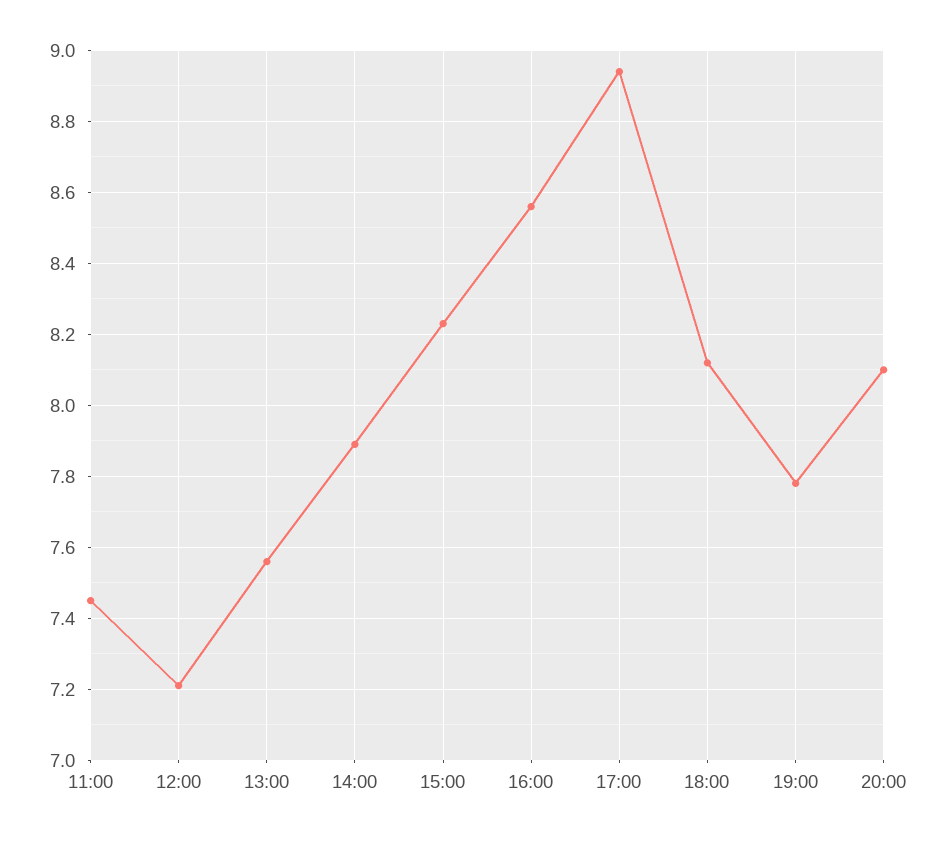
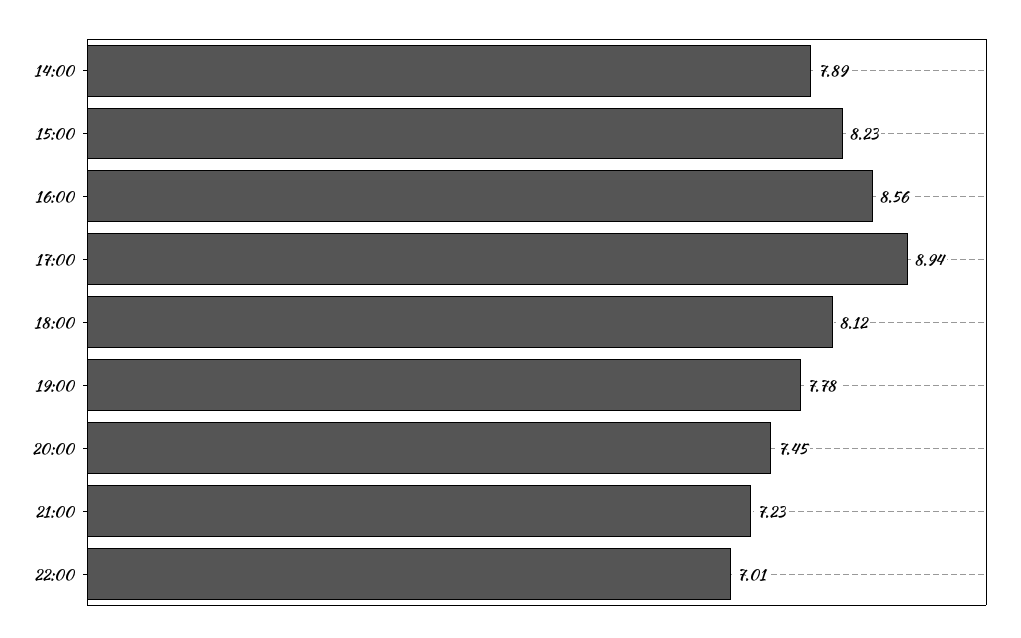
11:00: 7.45 -> none
12:00: 7.2 -> none
13:00: 7.55 -> none
20:00: 8.1 -> 7.45
21:00: none -> 7.23
22:00: none -> 7.01

